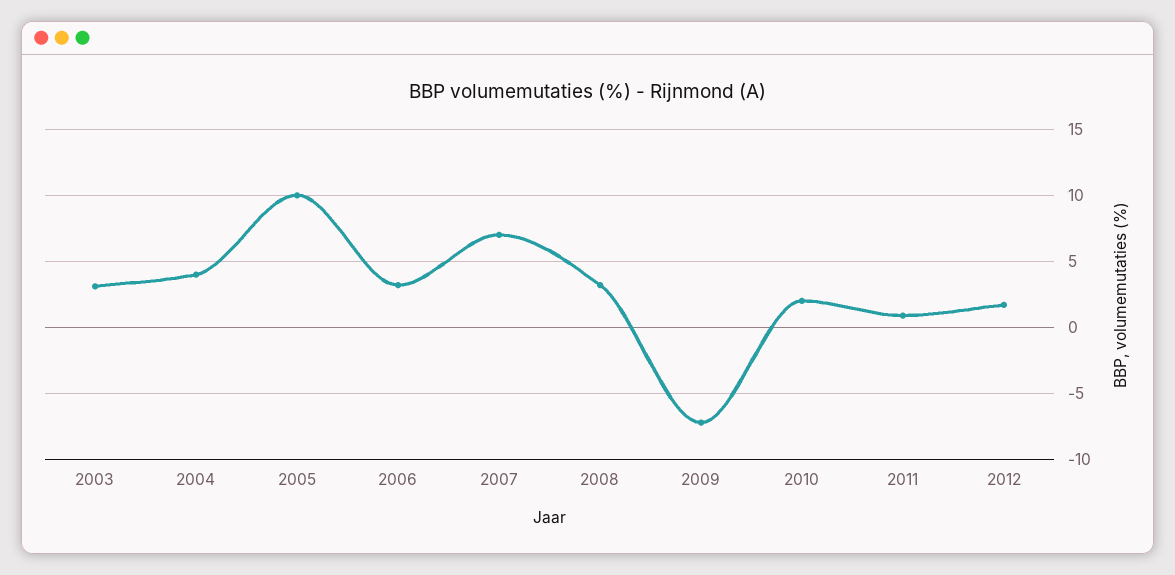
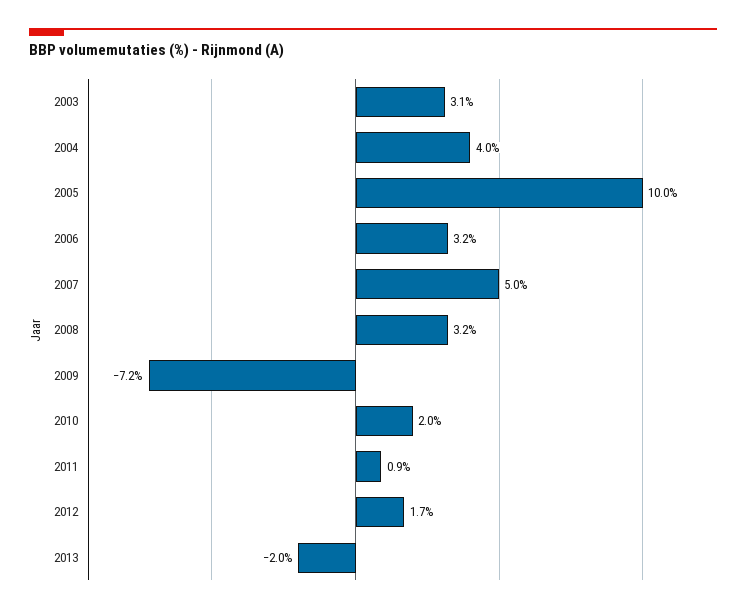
2007: 7 -> 5
2013: none -> -2

